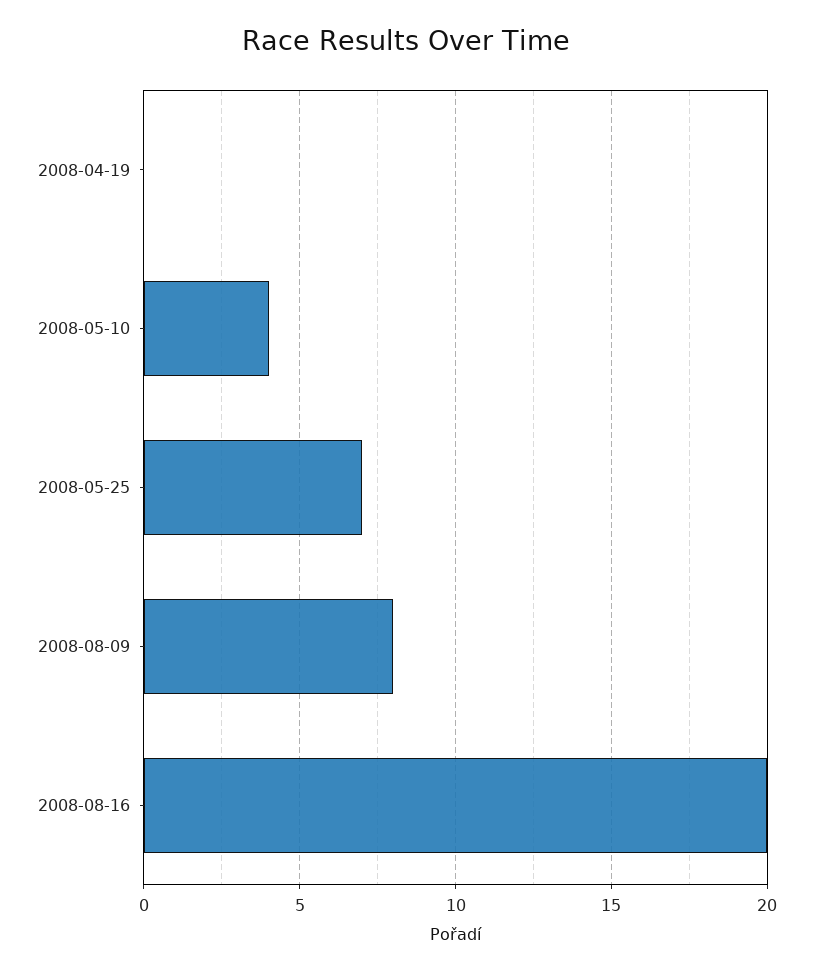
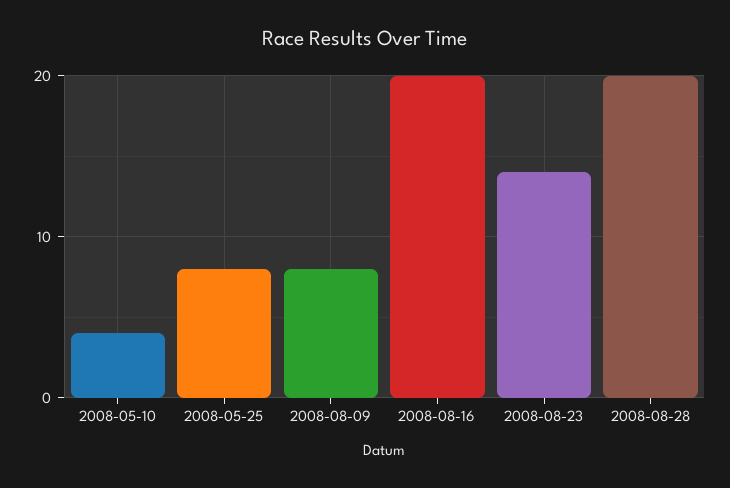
2008-04-19: 0 -> none
2008-05-25: 7 -> 8
2008-08-23: none -> 14
2008-08-28: none -> 20

